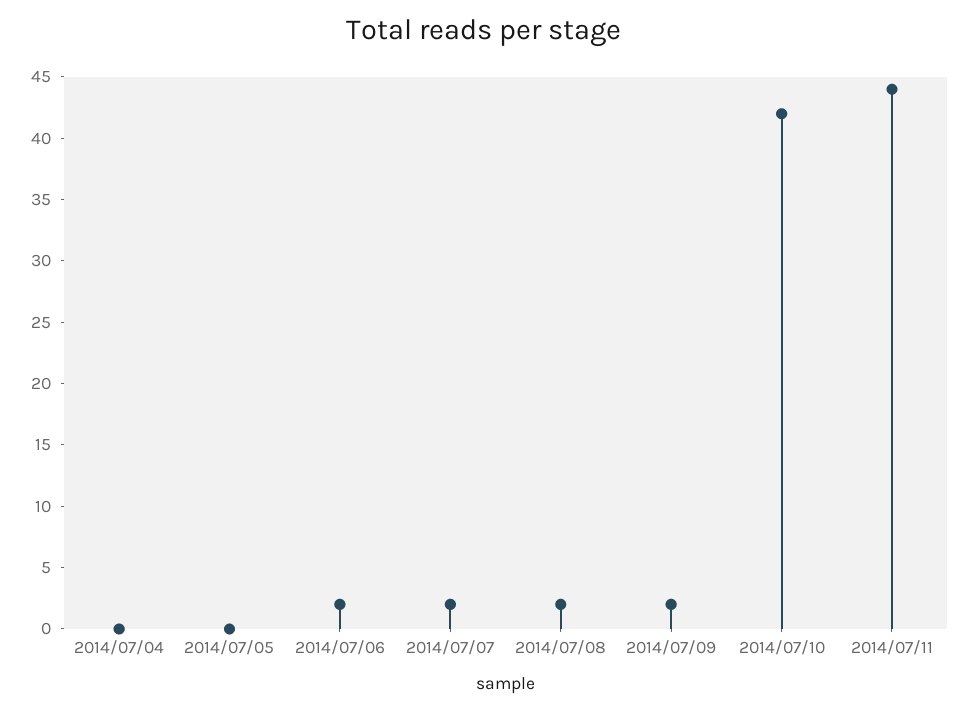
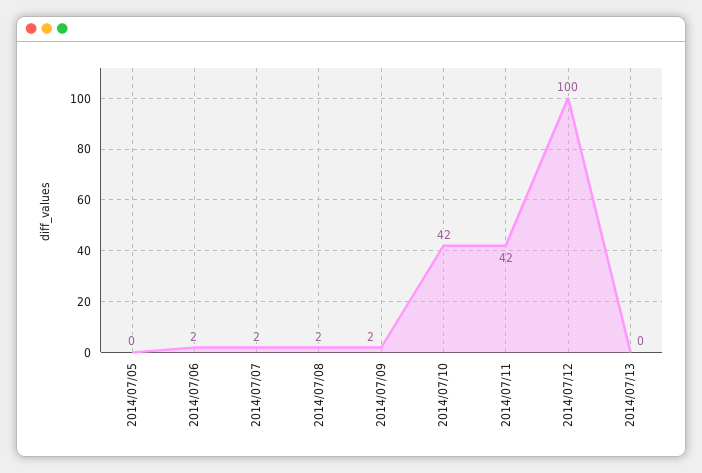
2014/07/04: 0 -> none
2014/07/11: 44 -> 42
2014/07/12: none -> 100
2014/07/13: none -> 0

